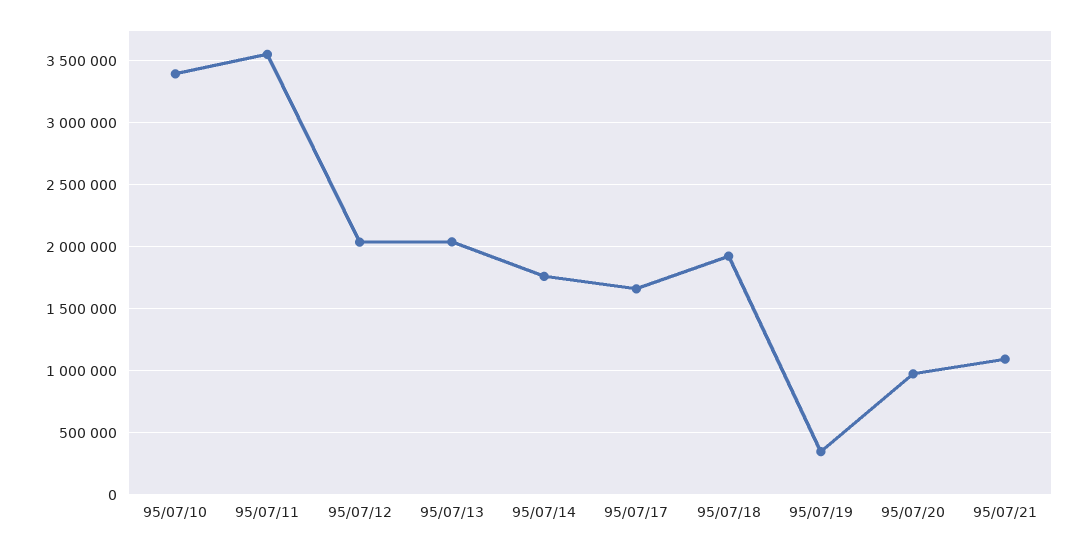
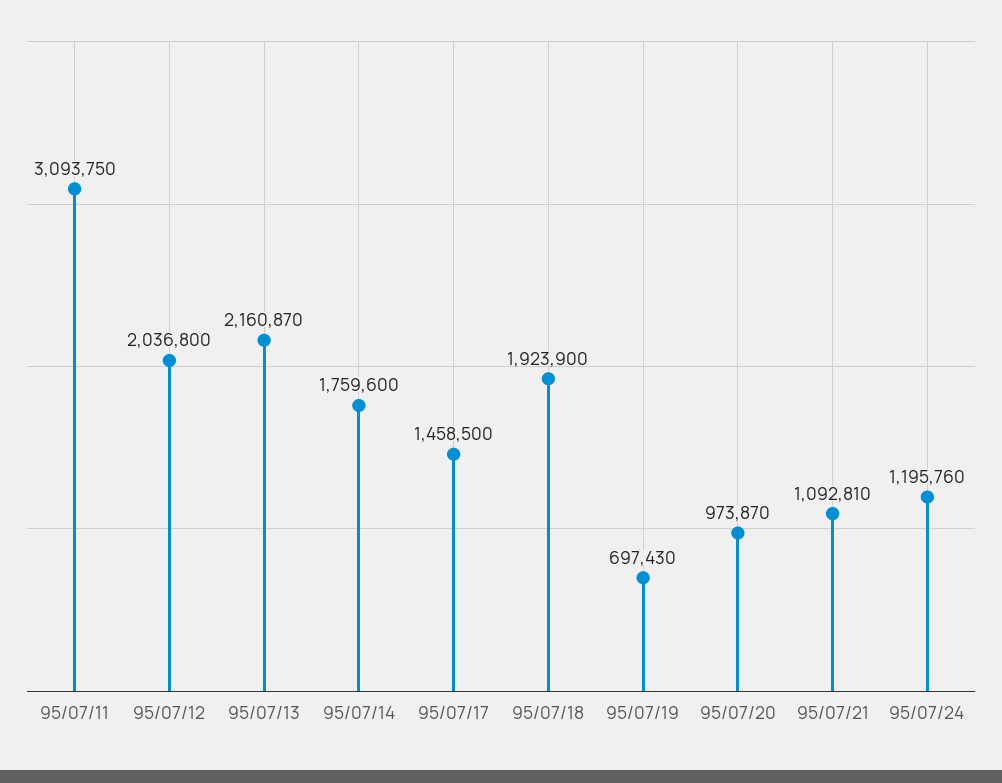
95/07/10: 3400000 -> none
95/07/11: 3550000 -> 3093750
95/07/13: 2050000 -> 2160870
95/07/17: 1650000 -> 1458500
95/07/19: 350000 -> 697430
95/07/24: none -> 1195760

